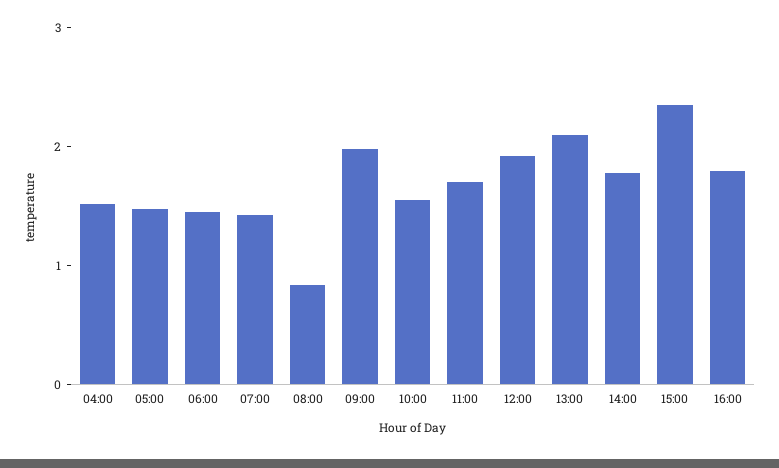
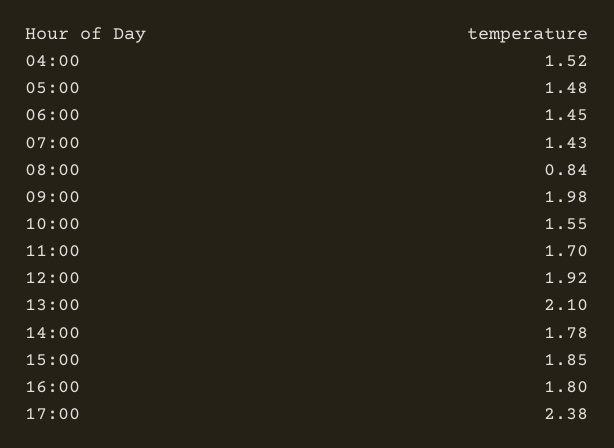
15:00: 2.4 -> 1.85
17:00: none -> 2.38

